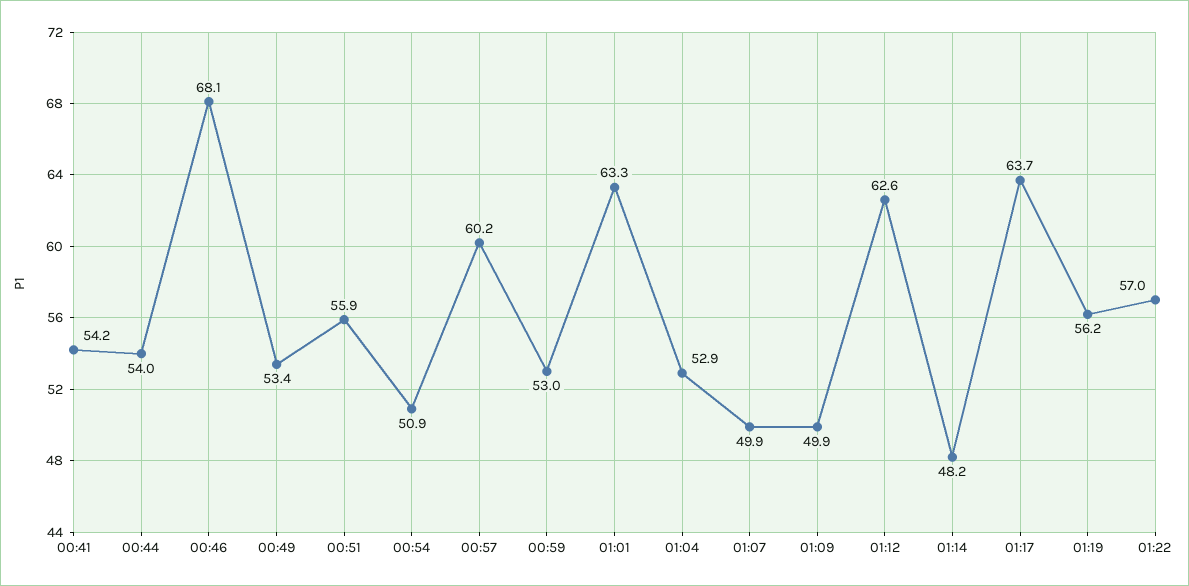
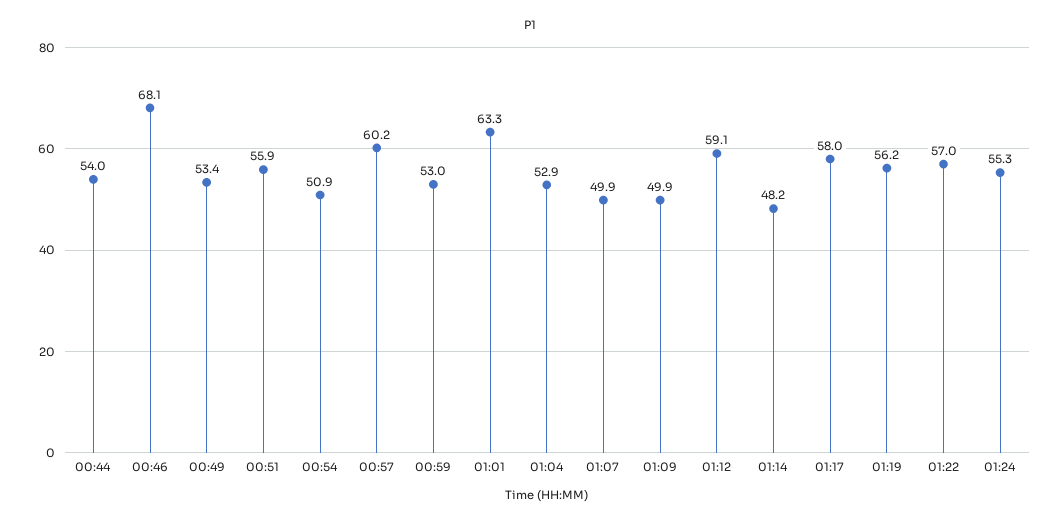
00:41: 54.2 -> none
01:12: 62.6 -> 59.1
01:17: 63.7 -> 58
01:24: none -> 55.3

